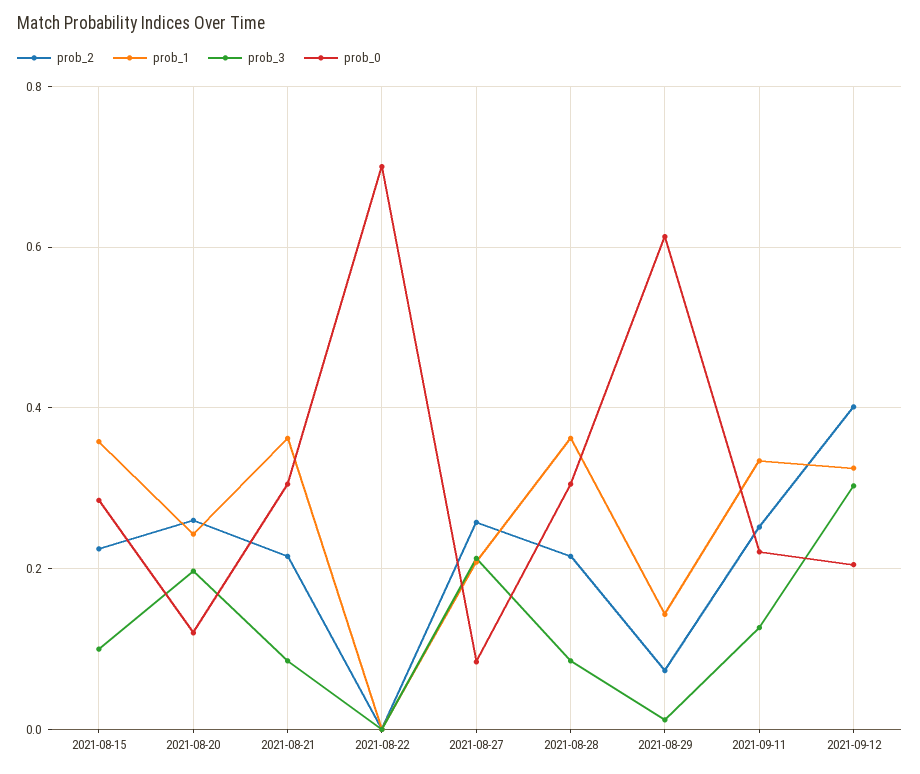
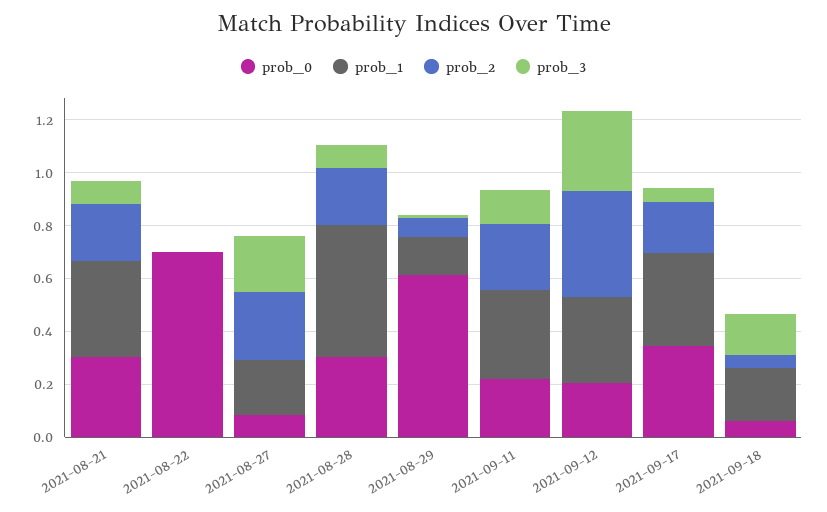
prob_2, 2021-08-15: 0.22 -> none
prob_1, 2021-08-15: 0.36 -> none
prob_3, 2021-08-15: 0.1 -> none
prob_0, 2021-08-15: 0.28 -> none
prob_2, 2021-08-20: 0.26 -> none
prob_1, 2021-08-20: 0.24 -> none
prob_3, 2021-08-20: 0.2 -> none
prob_0, 2021-08-20: 0.12 -> none
prob_1, 2021-08-28: 0.36 -> 0.5
prob_0, 2021-09-17: none -> 0.35
prob_1, 2021-09-17: none -> 0.35
prob_2, 2021-09-17: none -> 0.2
prob_3, 2021-09-17: none -> 0.05
prob_0, 2021-09-18: none -> 0.05
prob_1, 2021-09-18: none -> 0.2
prob_2, 2021-09-18: none -> 0.05
prob_3, 2021-09-18: none -> 0.15

